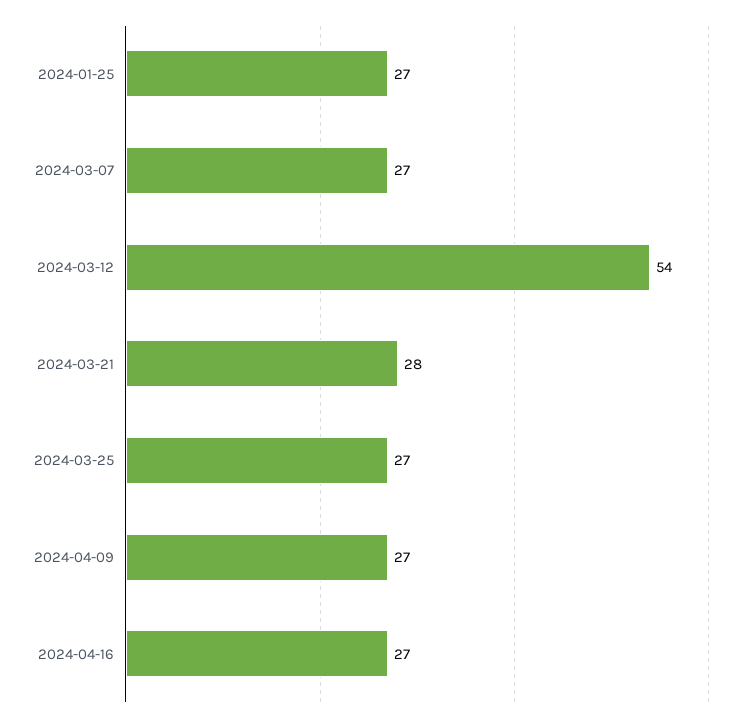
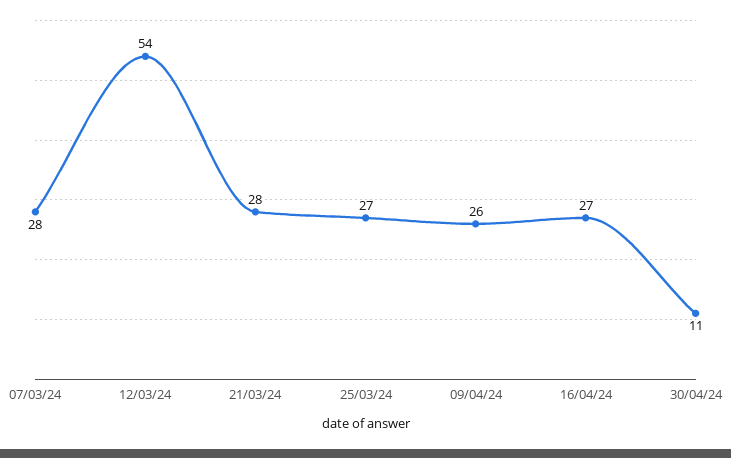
2024-01-25: 27 -> none
2024-03-07: 27 -> 28
2024-04-09: 27 -> 26
30/04/24: none -> 11

